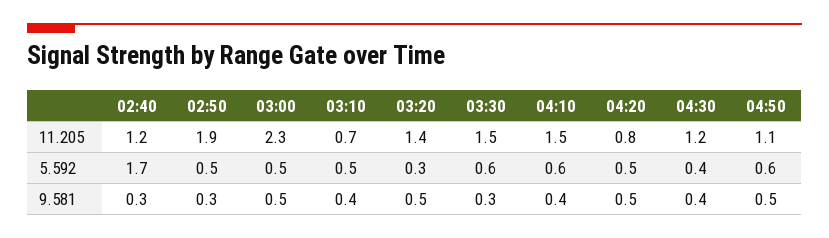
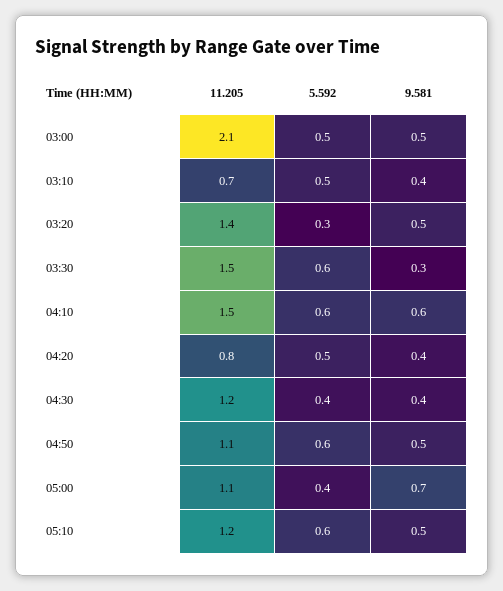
02:40, 11.205: 1.2 -> none
02:50, 11.205: 1.9 -> none
03:00, 11.205: 2.3 -> 2.1
02:40, 5.592: 1.7 -> none
02:50, 5.592: 0.5 -> none
02:40, 9.581: 0.3 -> none
02:50, 9.581: 0.3 -> none
04:10, 9.581: 0.4 -> 0.6
04:20, 9.581: 0.5 -> 0.4
05:00, 11.205: none -> 1.1
05:00, 5.592: none -> 0.4
05:00, 9.581: none -> 0.7
05:10, 11.205: none -> 1.2
05:10, 5.592: none -> 0.6
05:10, 9.581: none -> 0.5

